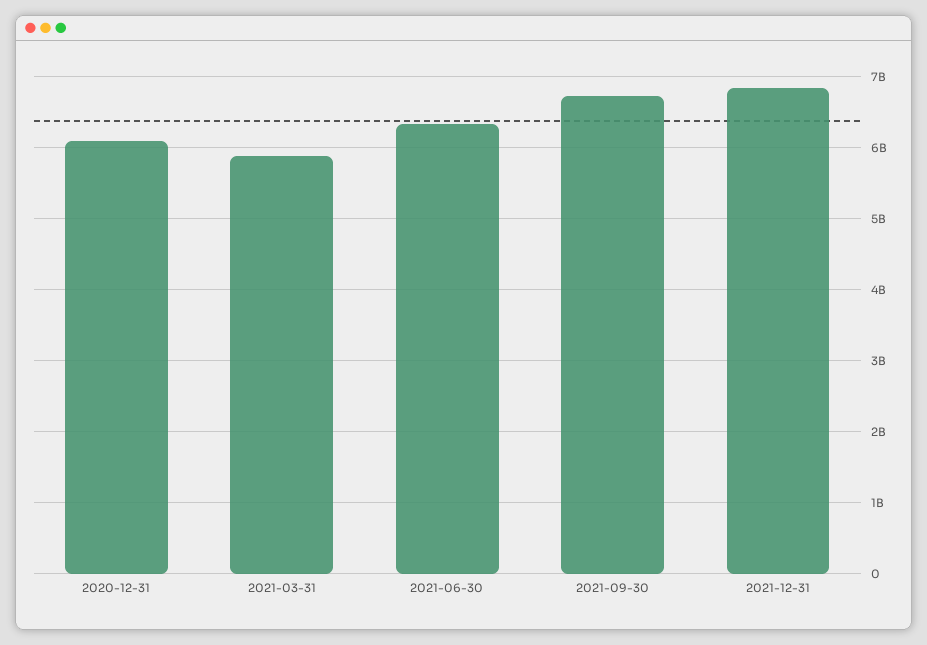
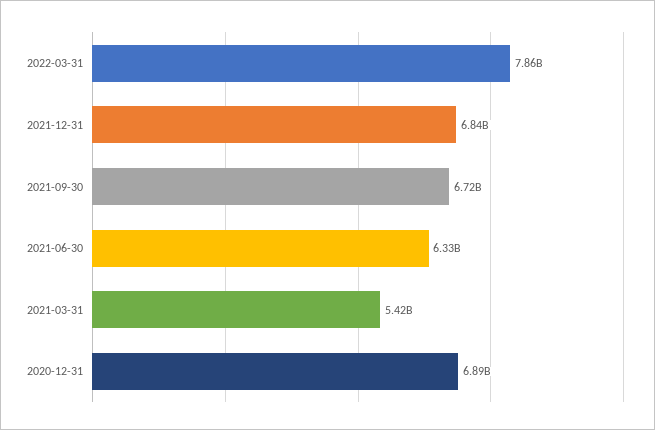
2020-12-31: 6100000000 -> 6890000000
2021-03-31: 5900000000 -> 5420000000
2022-03-31: none -> 7860000000

